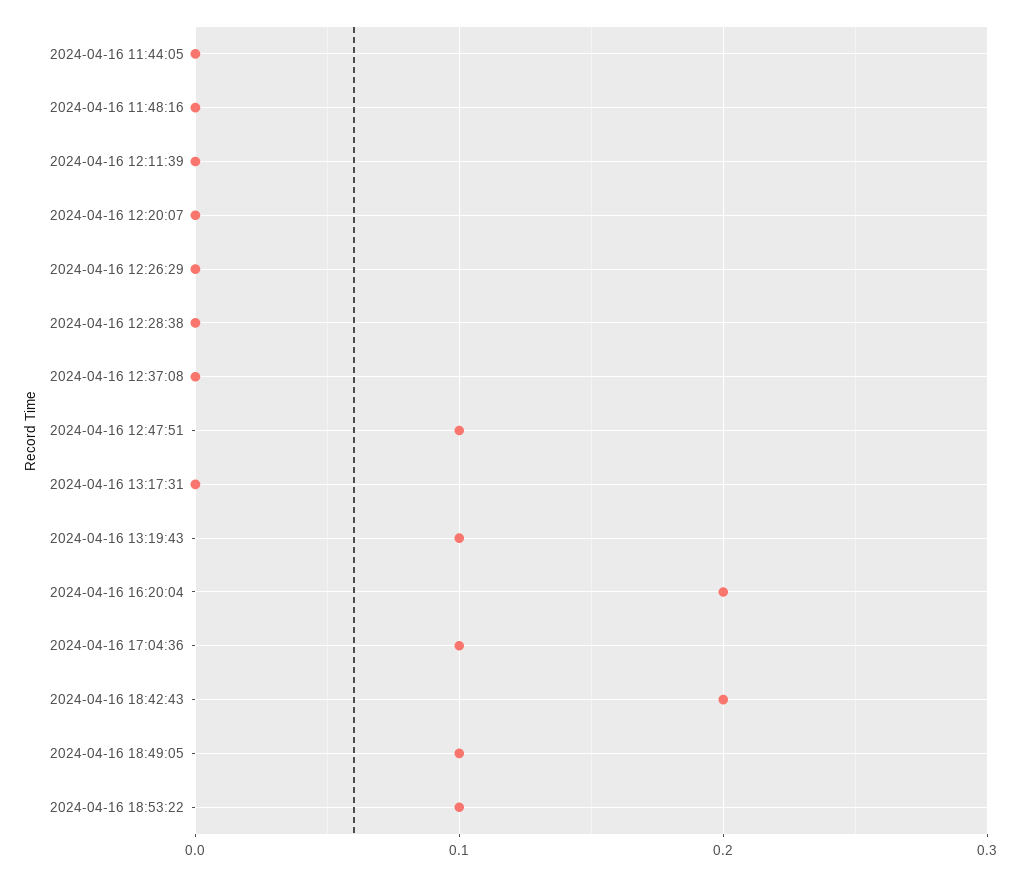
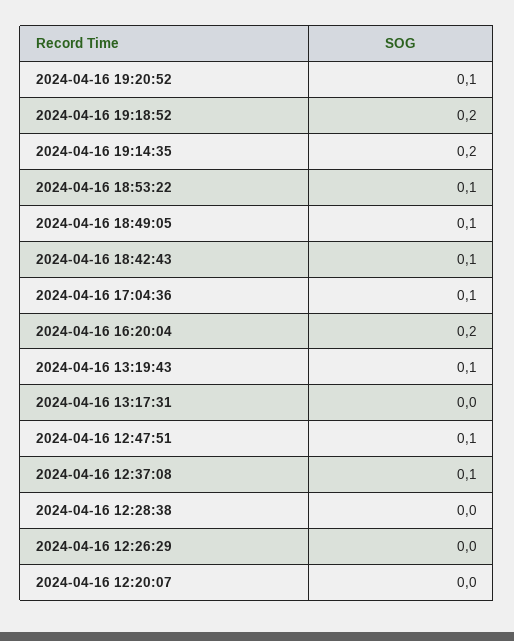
2024-04-16 11:44:05: 0 -> none
2024-04-16 11:48:16: 0 -> none
2024-04-16 12:11:39: 0 -> none
2024-04-16 12:37:08: 0 -> 0.1
2024-04-16 18:42:43: 0.2 -> 0.1
2024-04-16 19:20:52: none -> 0.1
2024-04-16 19:18:52: none -> 0.2
2024-04-16 19:14:35: none -> 0.2

